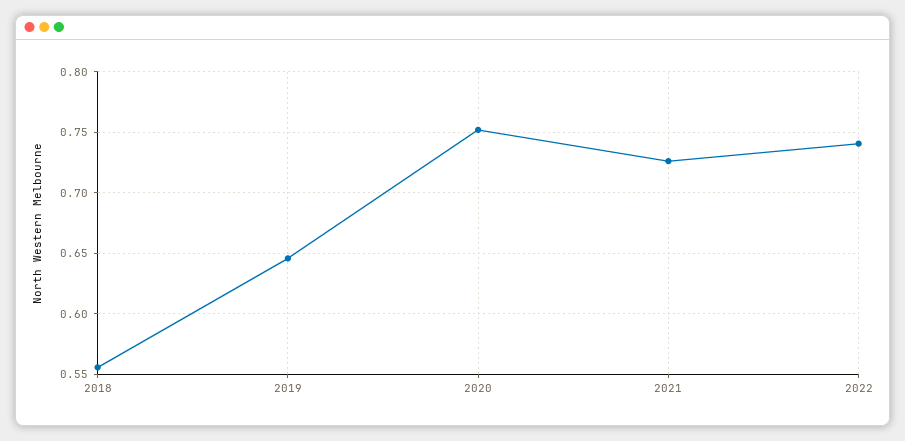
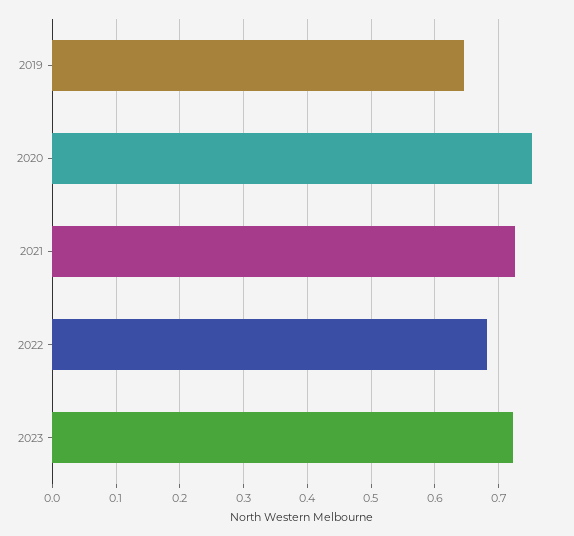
2018: 0.555 -> none
2022: 0.74 -> 0.68
2023: none -> 0.72

